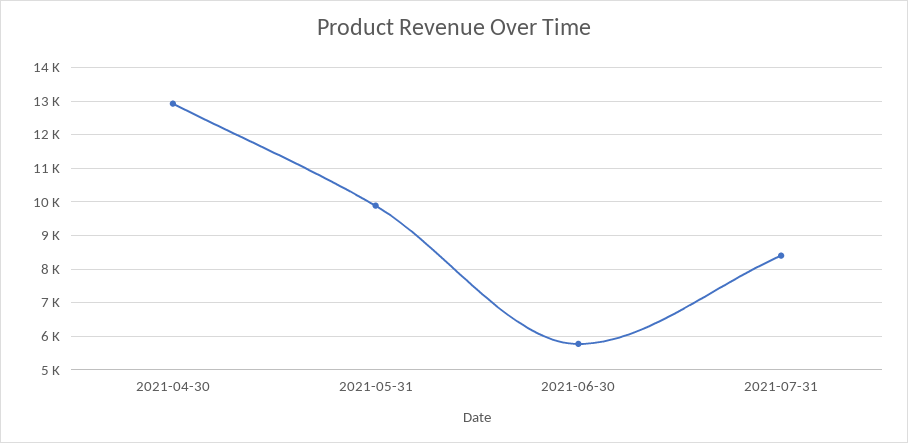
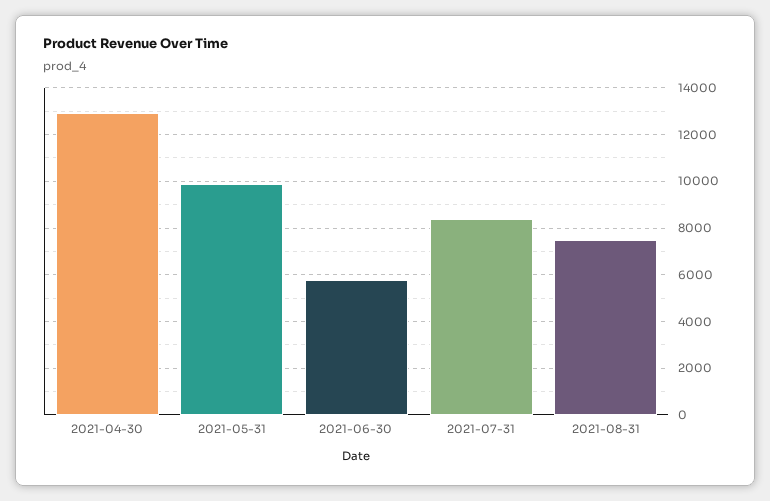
2021-08-31: none -> 7500

